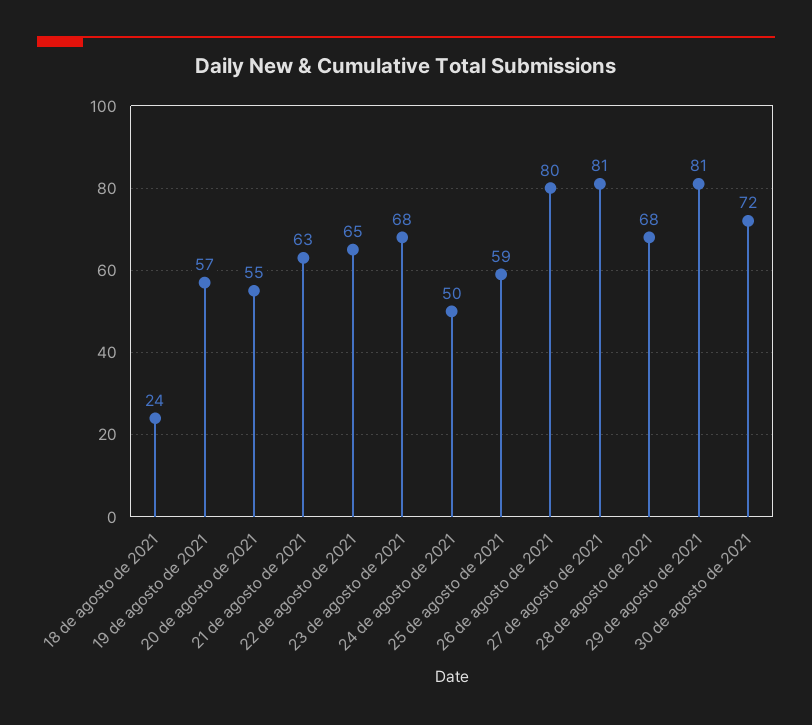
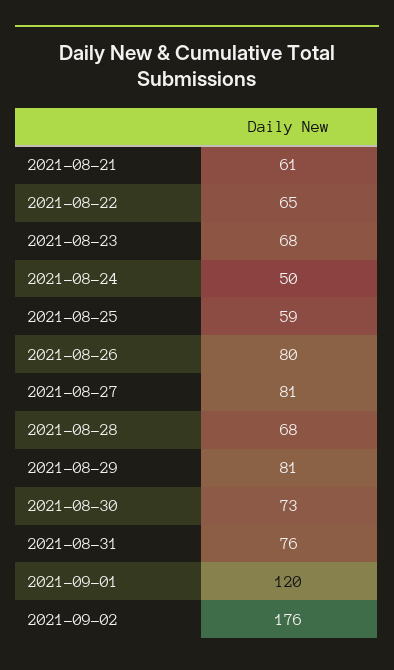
18 de agosto de 2021: 24 -> none
19 de agosto de 2021: 57 -> none
20 de agosto de 2021: 55 -> none
21 de agosto de 2021: 63 -> 61
30 de agosto de 2021: 72 -> 73
2021-08-31: none -> 76
2021-09-01: none -> 120
2021-09-02: none -> 176

